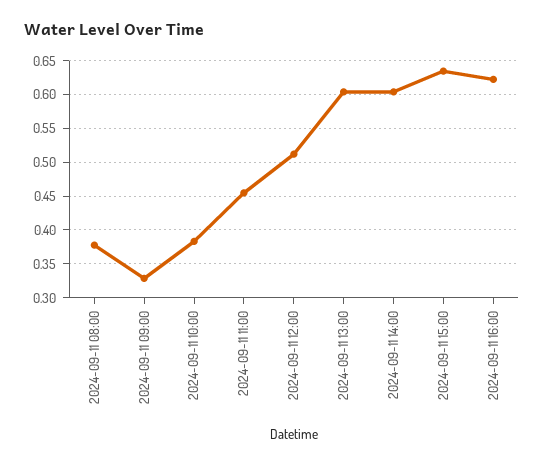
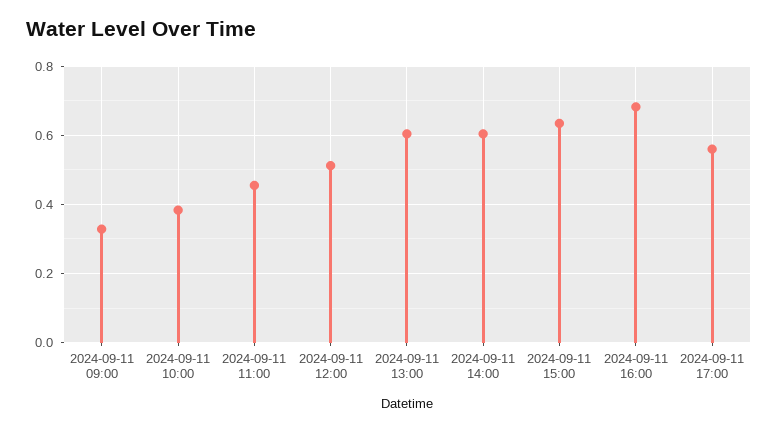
2024-09-11 08:00: 0.38 -> none
2024-09-11 16:00: 0.62 -> 0.68
2024-09-11 17:00: none -> 0.56

